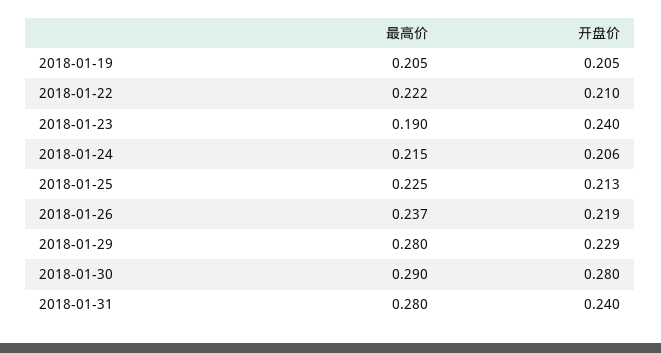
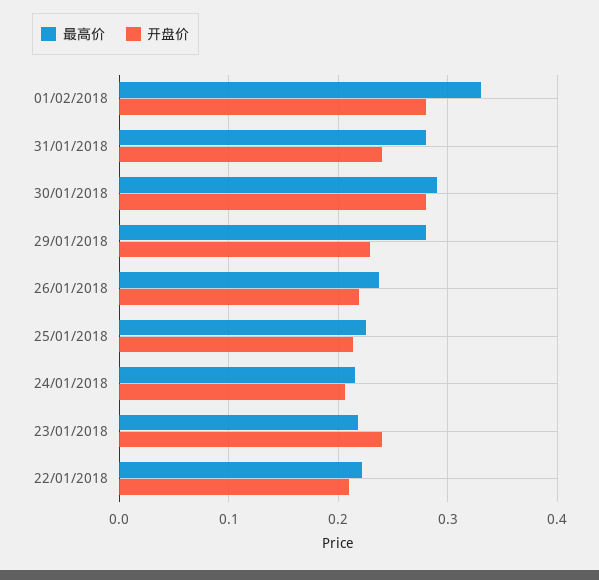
最高价, 2018-01-19: 0.205 -> none
开盘价, 2018-01-19: 0.205 -> none
最高价, 2018-01-23: 0.19 -> 0.22
最高价, 01/02/2018: none -> 0.33
开盘价, 01/02/2018: none -> 0.28

